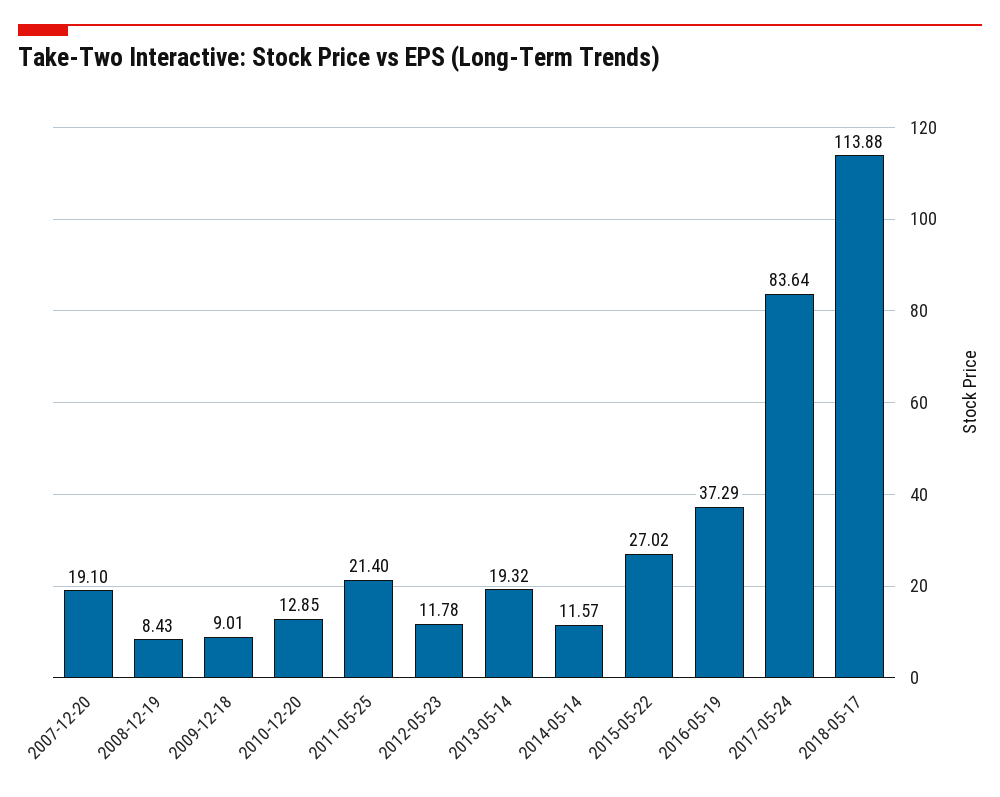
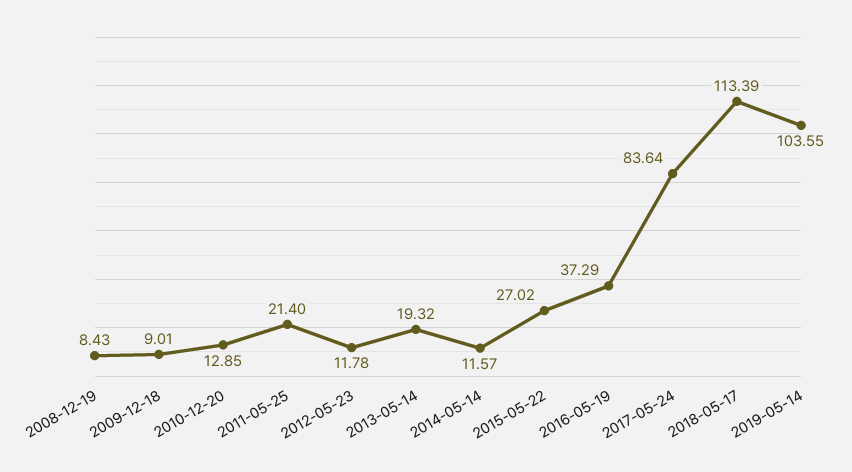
2007-12-20: 19.1 -> none
2018-05-17: 113.88 -> 113.39
2019-05-14: none -> 103.55

